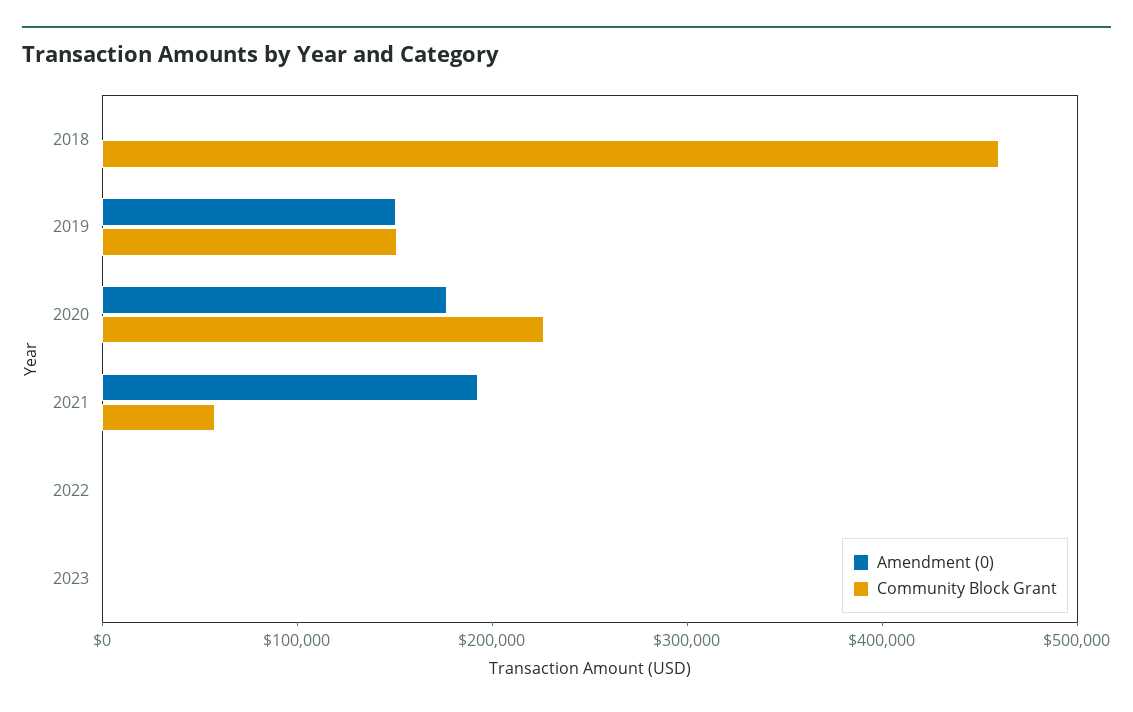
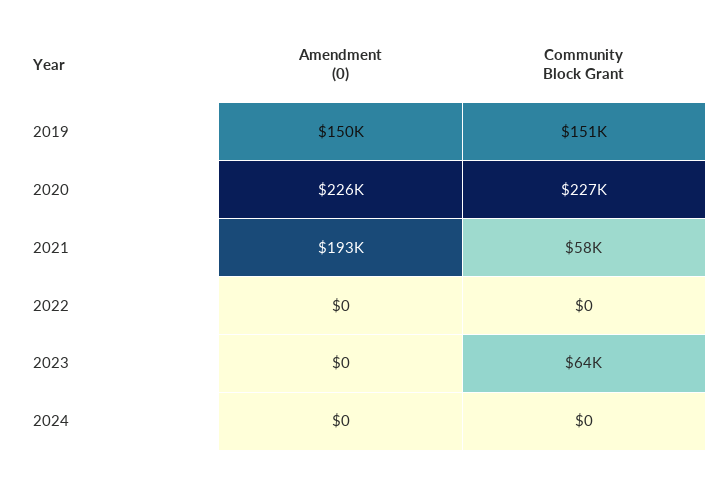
Amendment (0), 2018: 0 -> none
Community Block Grant, 2018: 460000 -> none
Amendment (0), 2020: 180000 -> 226000
Community Block Grant, 2023: 0 -> 64000
Amendment (0), 2024: none -> 0
Community Block Grant, 2024: none -> 0

